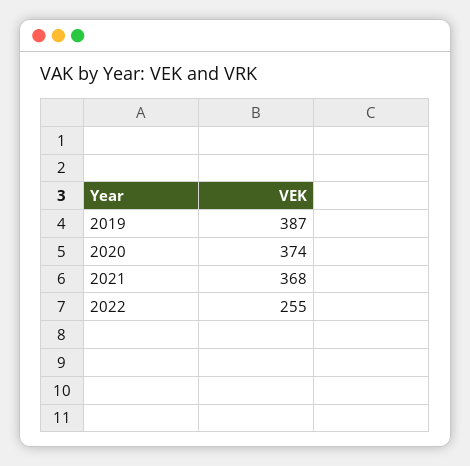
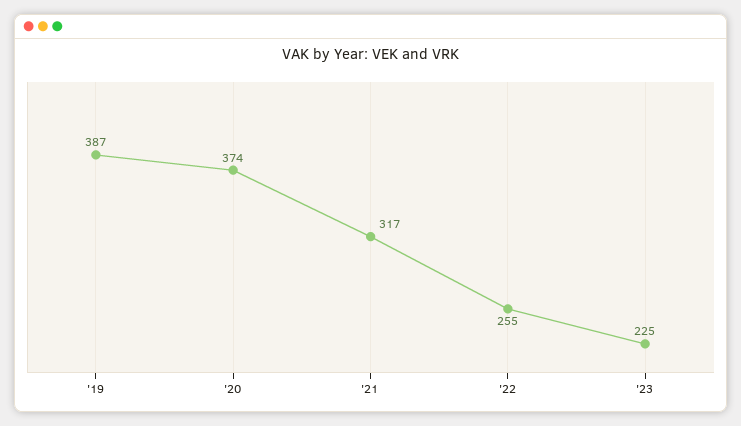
2021: 368 -> 317
'23: none -> 225

